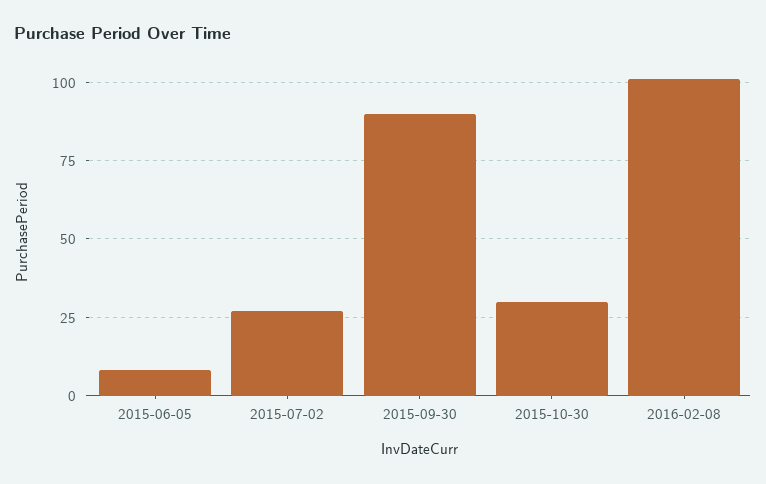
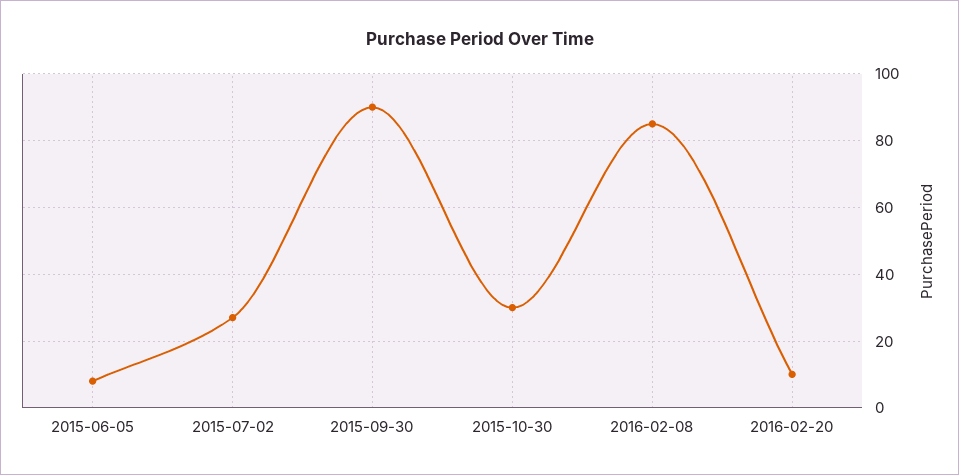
2016-02-08: 100 -> 85
2016-02-20: none -> 10

